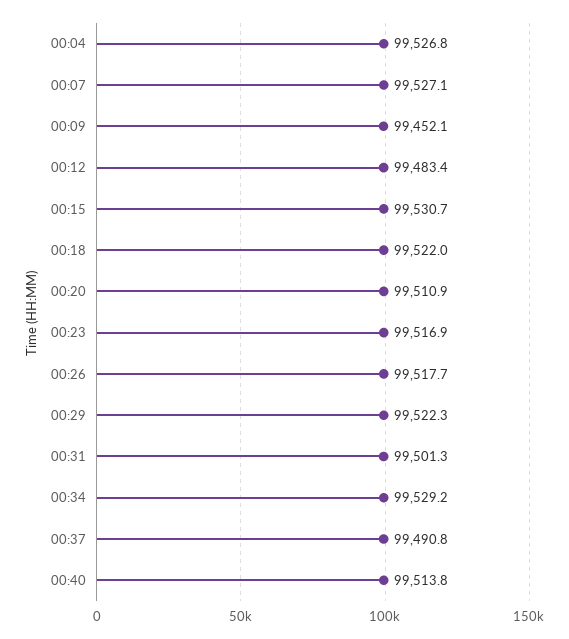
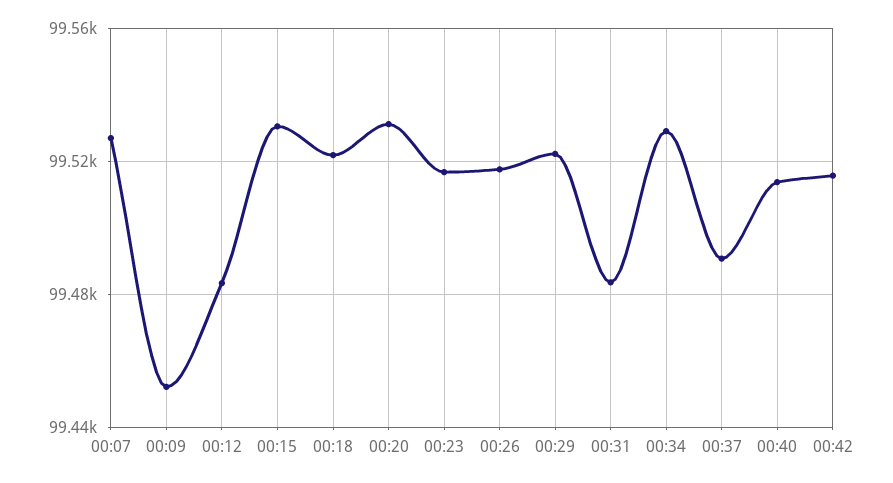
00:04: 99526.8 -> none
00:20: 99510.9 -> 99530
00:31: 99501.3 -> 99485
00:42: none -> 99515

